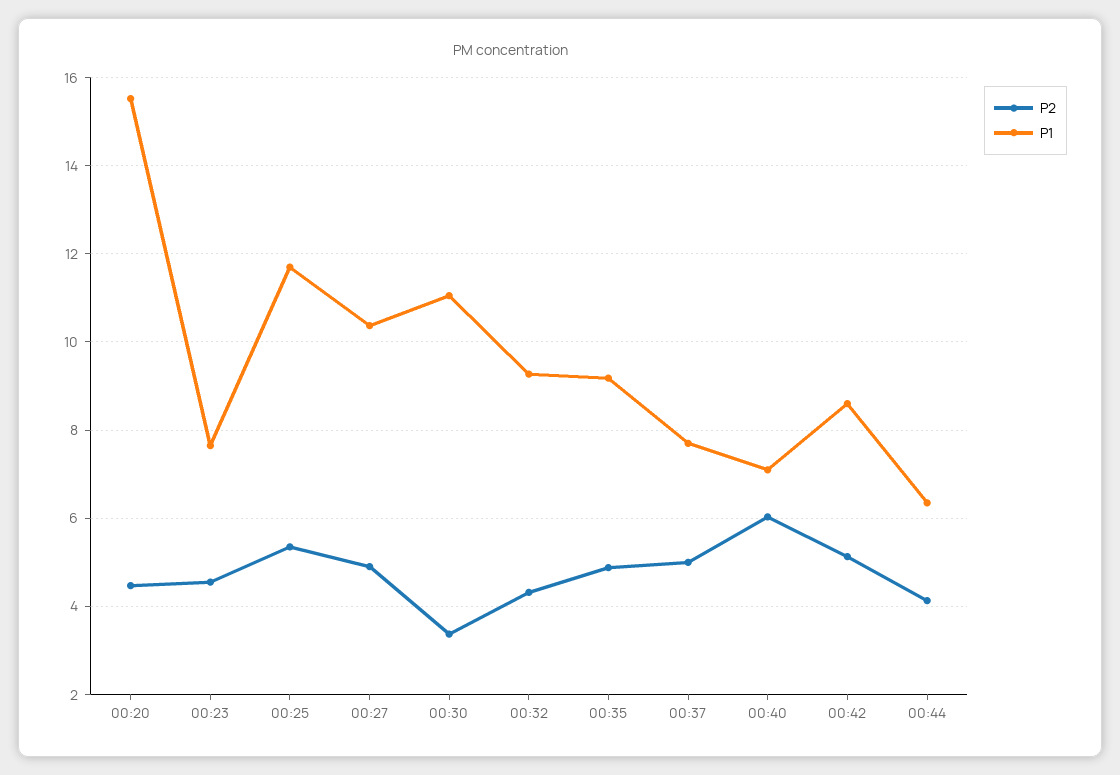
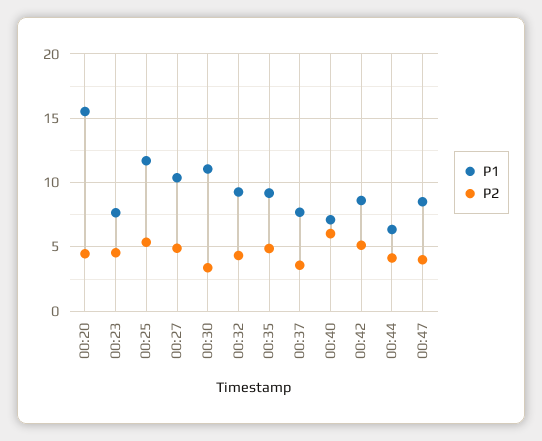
P2, 00:37: 5 -> 3.5
P1, 00:47: none -> 8.5
P2, 00:47: none -> 4

